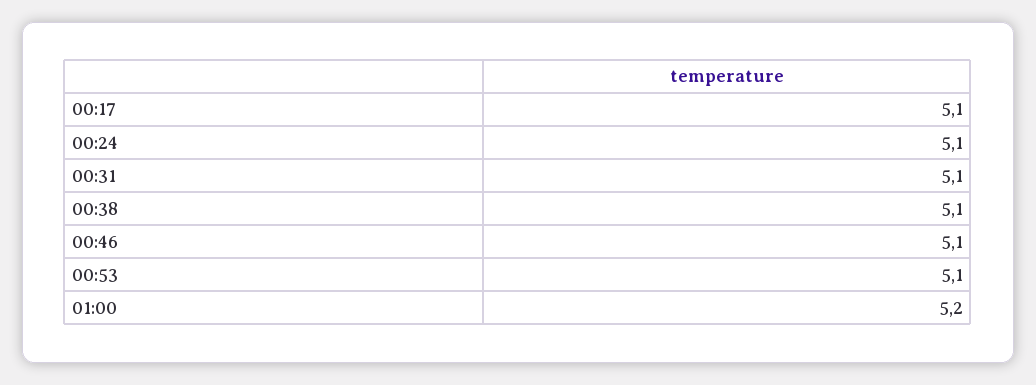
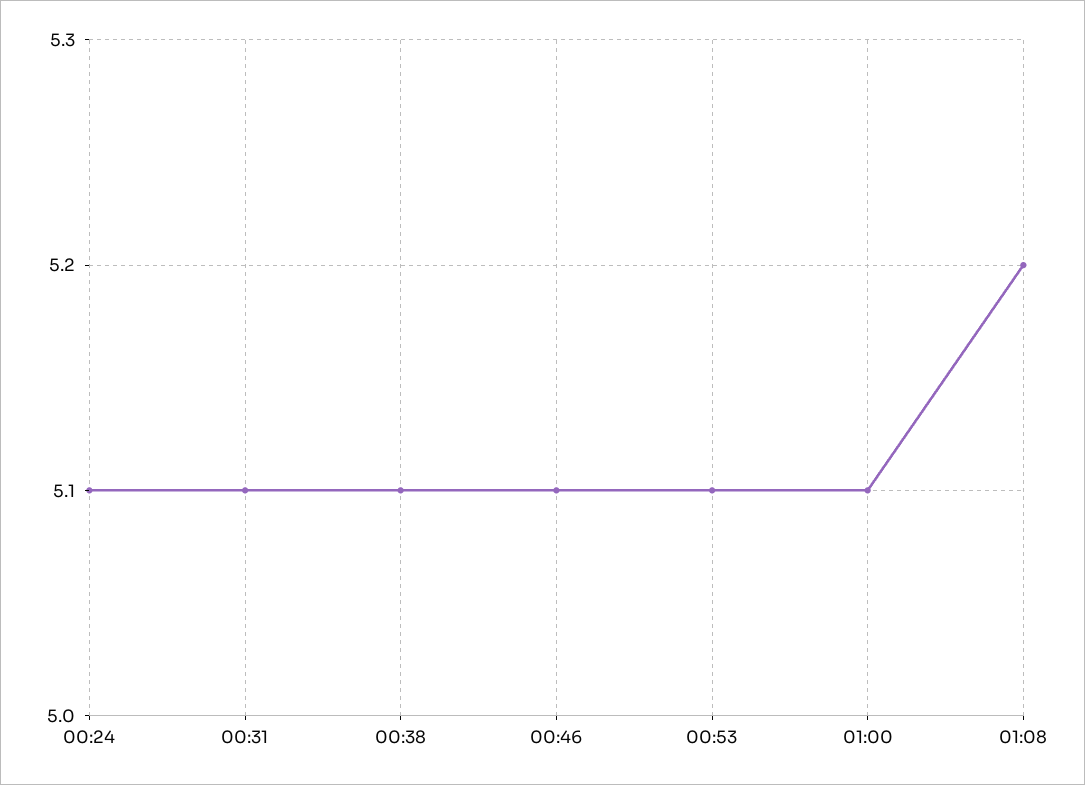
00:17: 5.1 -> none
01:00: 5.2 -> 5.1
01:08: none -> 5.2

